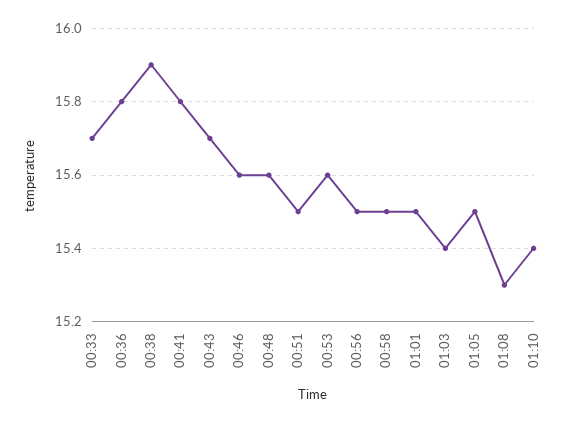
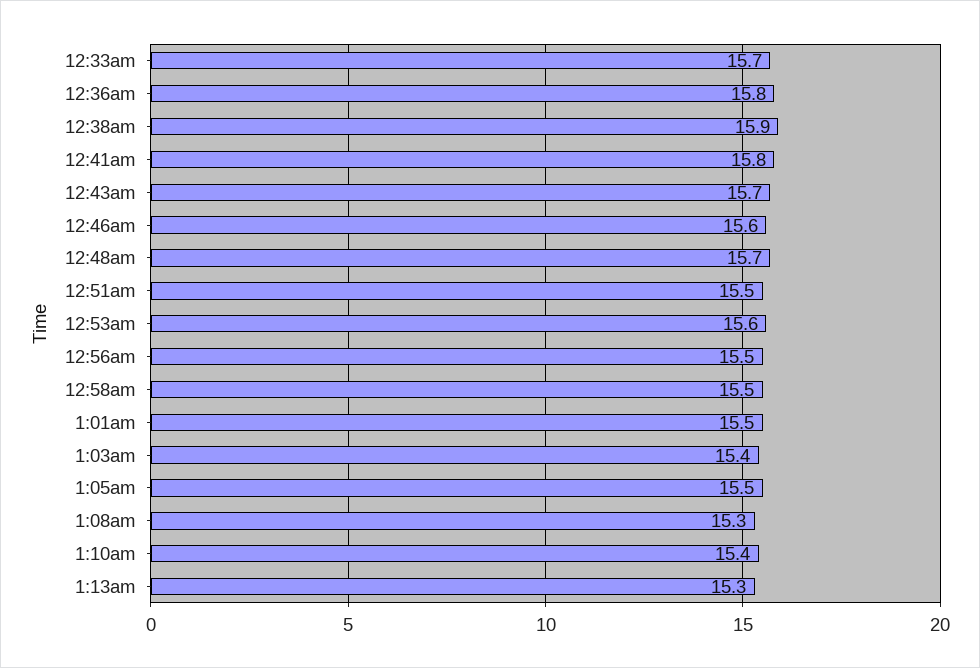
00:48: 15.6 -> 15.7
1:13am: none -> 15.3

